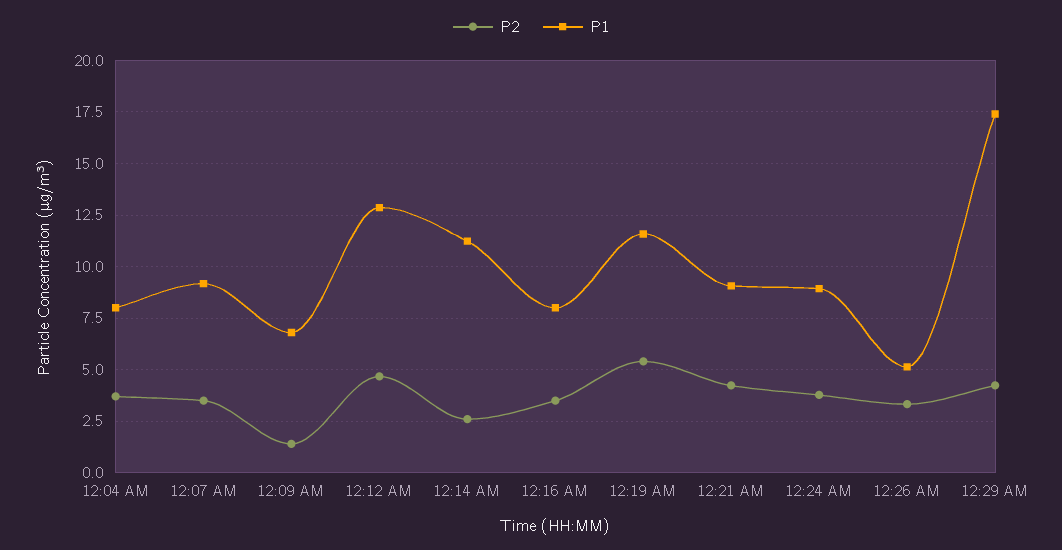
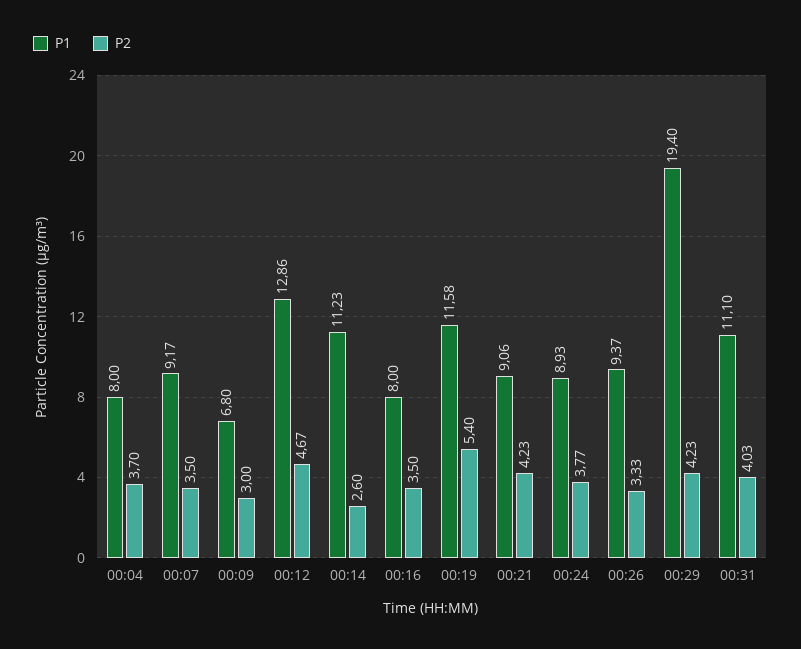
P2, 12:09 AM: 1.5 -> 3
P1, 12:26 AM: 5 -> 9.37
P1, 12:29 AM: 17.5 -> 19.4
P1, 00:31: none -> 11.1
P2, 00:31: none -> 4.03

